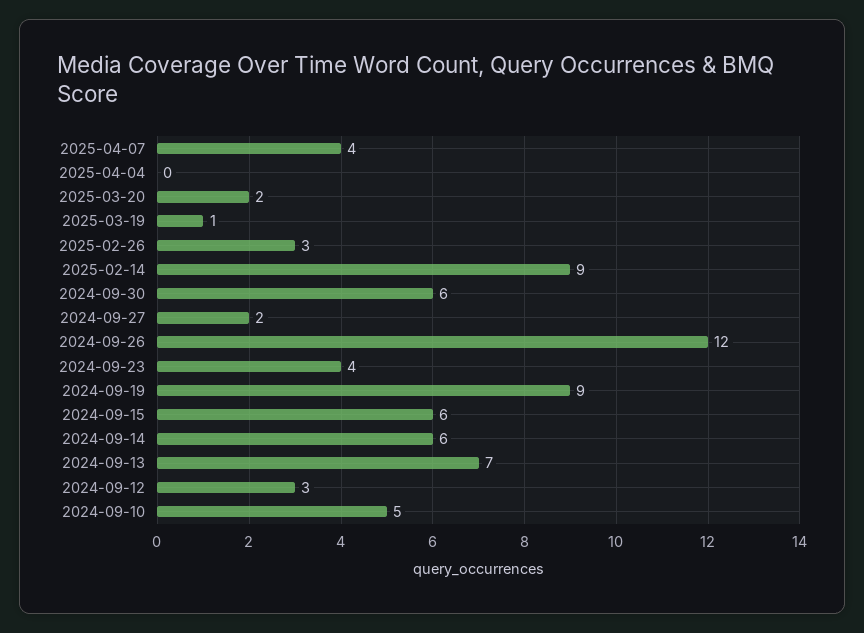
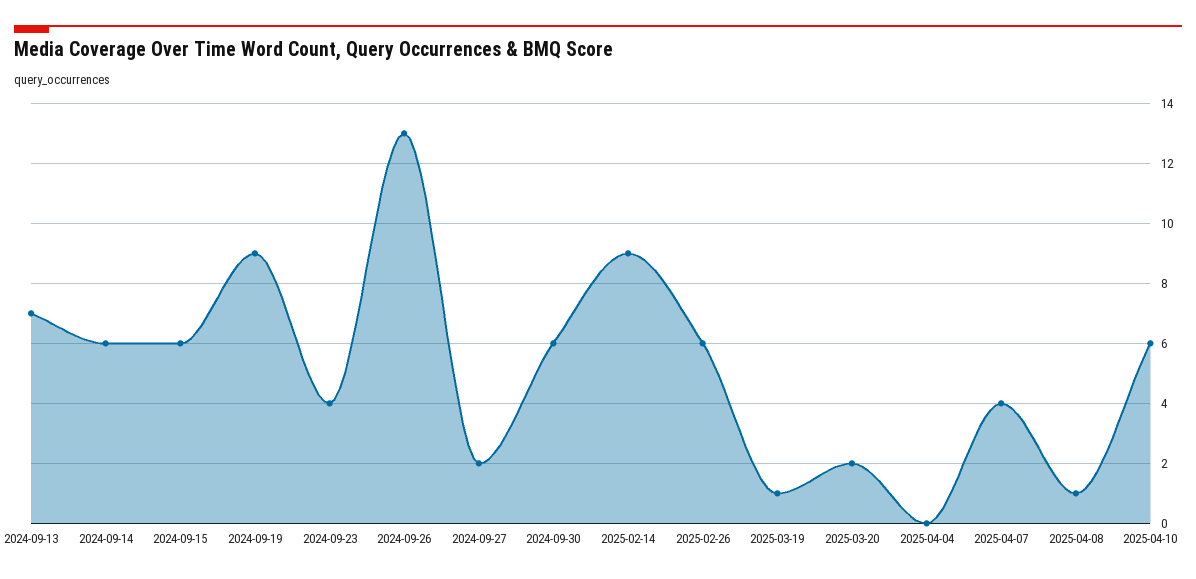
2025-02-26: 3 -> 6
2024-09-26: 12 -> 13
2024-09-12: 3 -> none
2024-09-10: 5 -> none
2025-04-08: none -> 1
2025-04-10: none -> 6

